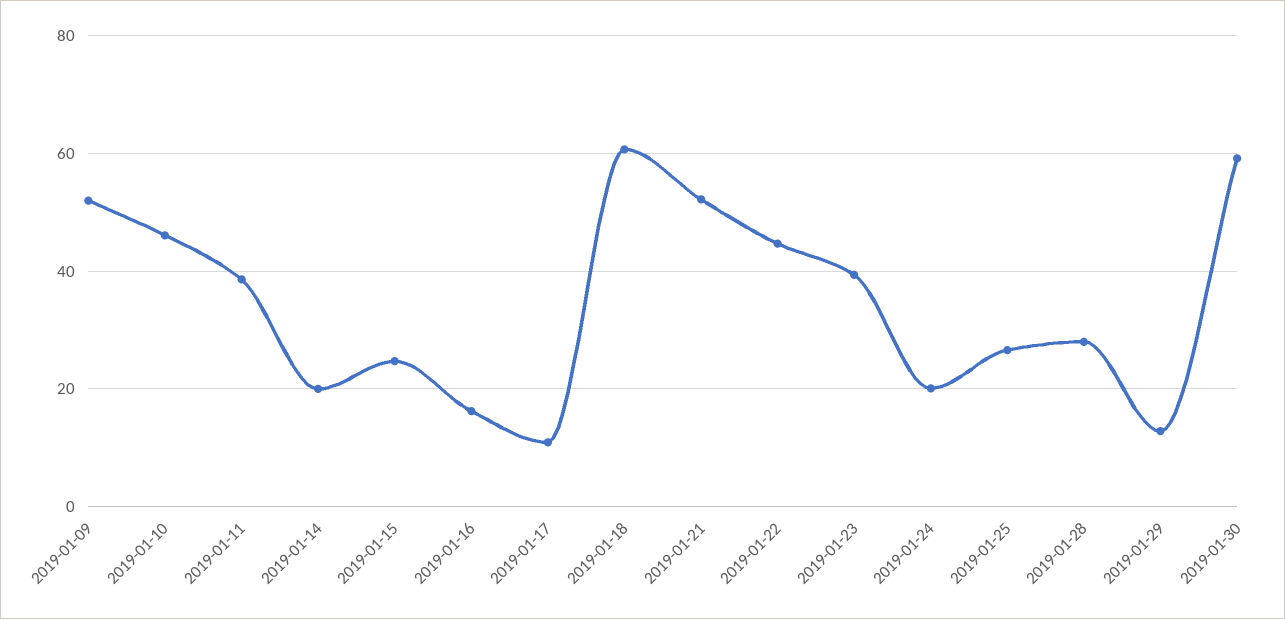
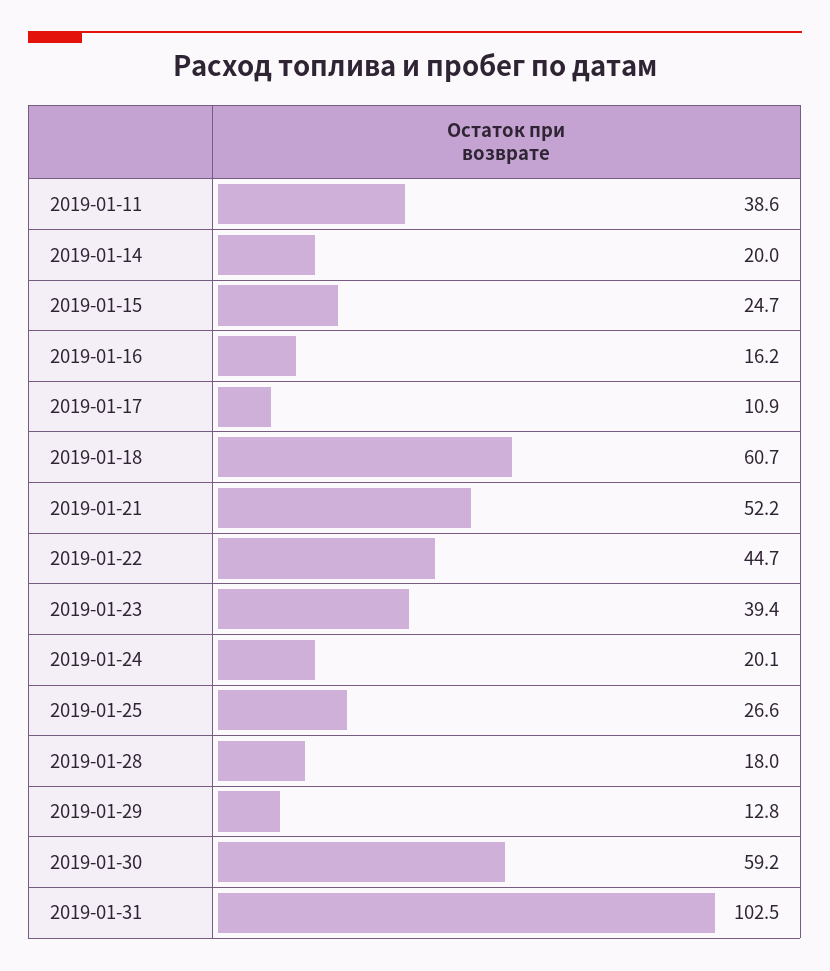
2019-01-09: 52 -> none
2019-01-10: 46 -> none
2019-01-28: 28 -> 18
2019-01-31: none -> 102.5

